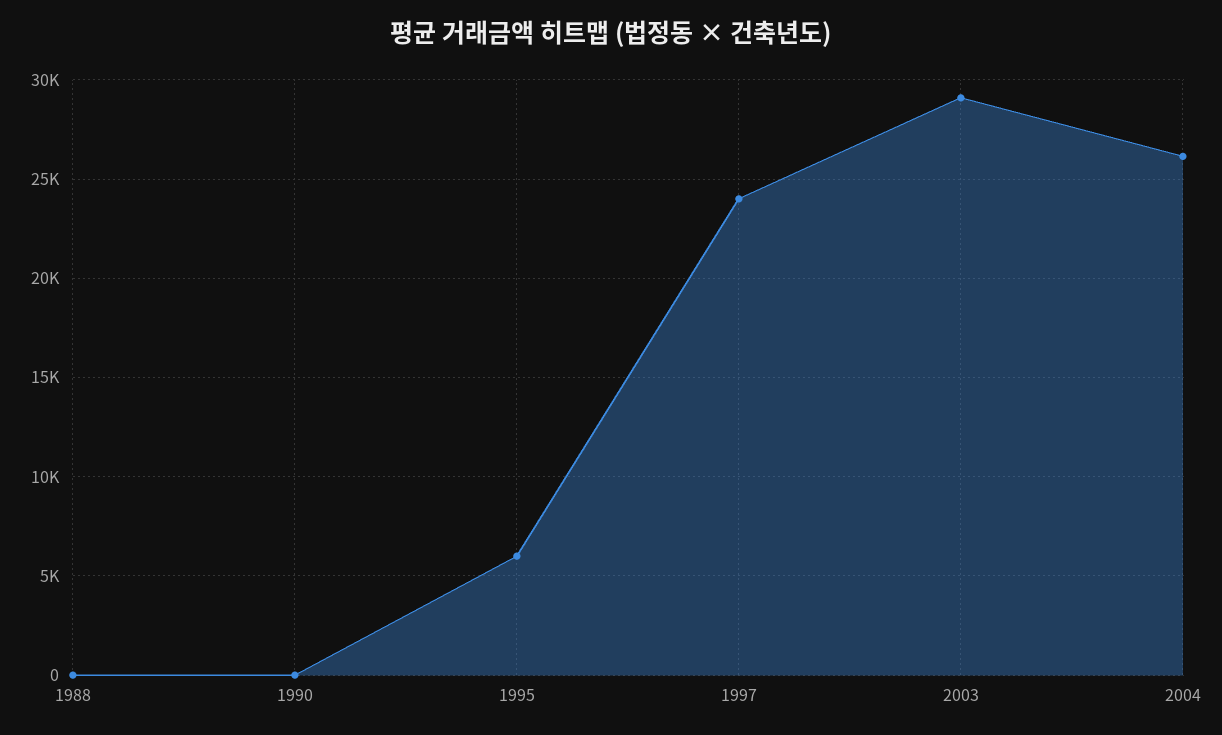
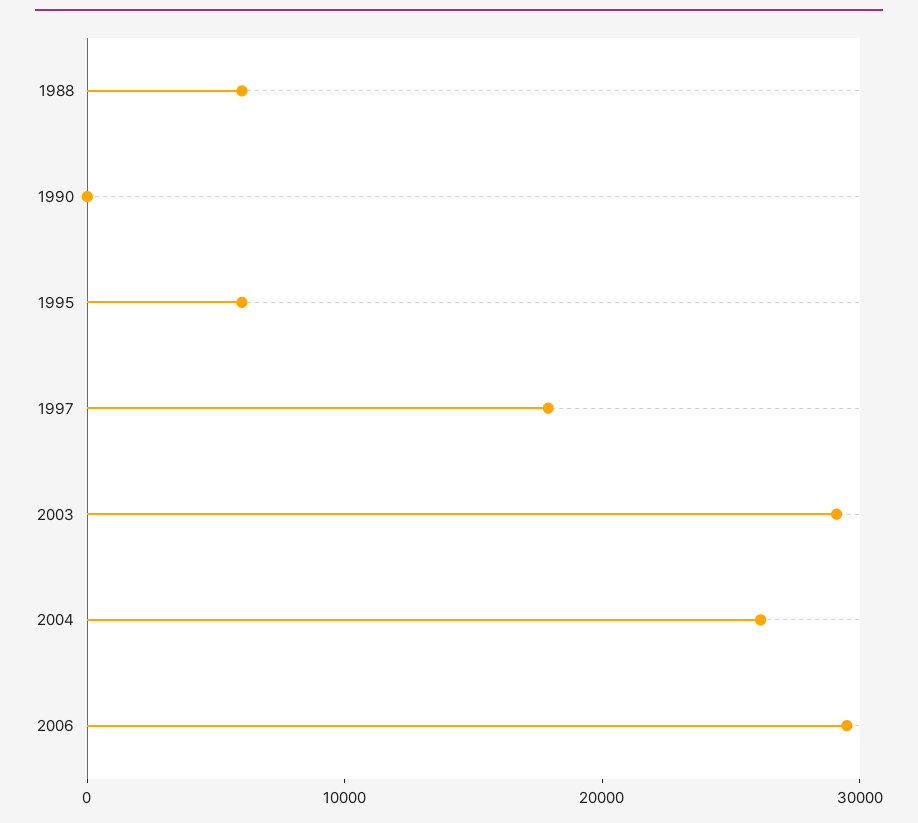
1988: 0 -> 6000
1997: 24000 -> 18000
2006: none -> 30000

